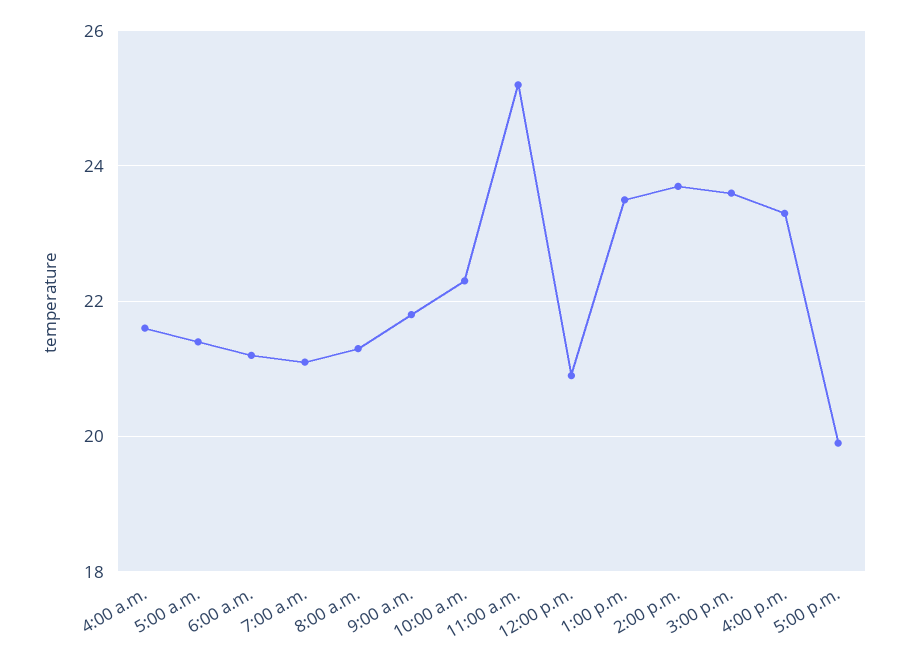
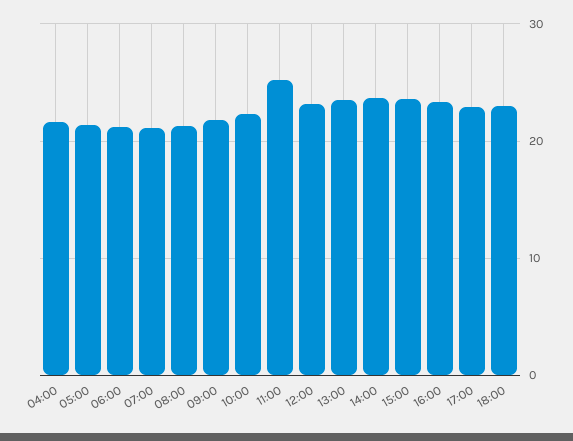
12:00 p.m.: 21 -> 23
5:00 p.m.: 20 -> 23
18:00: none -> 23

